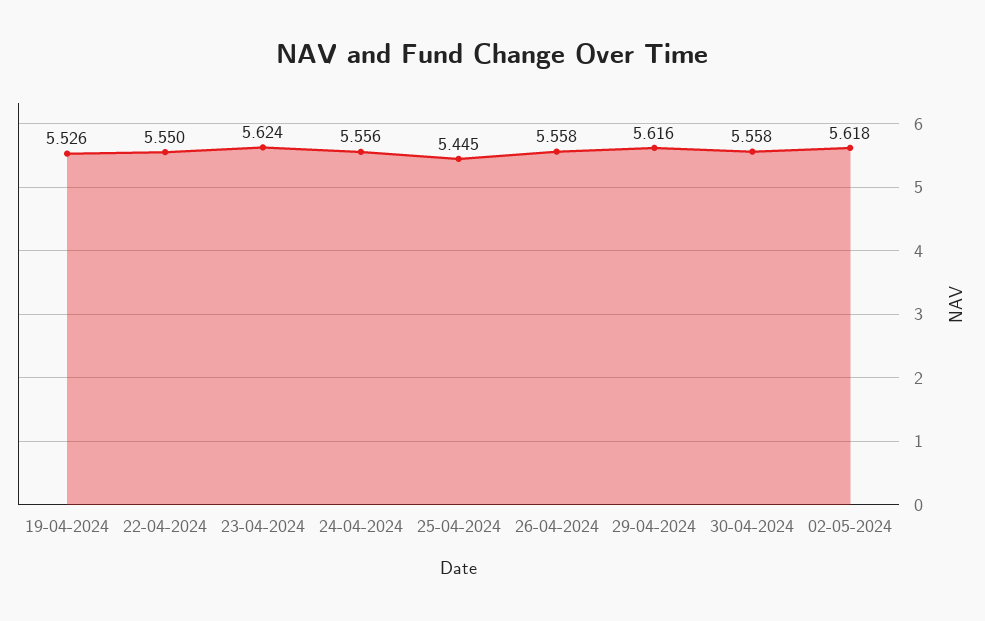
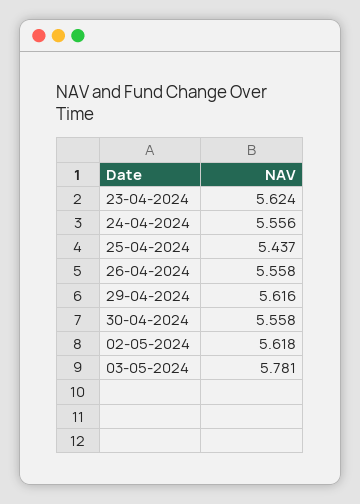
19-04-2024: 5.526 -> none
22-04-2024: 5.55 -> none
25-04-2024: 5.445 -> 5.437
03-05-2024: none -> 5.781

